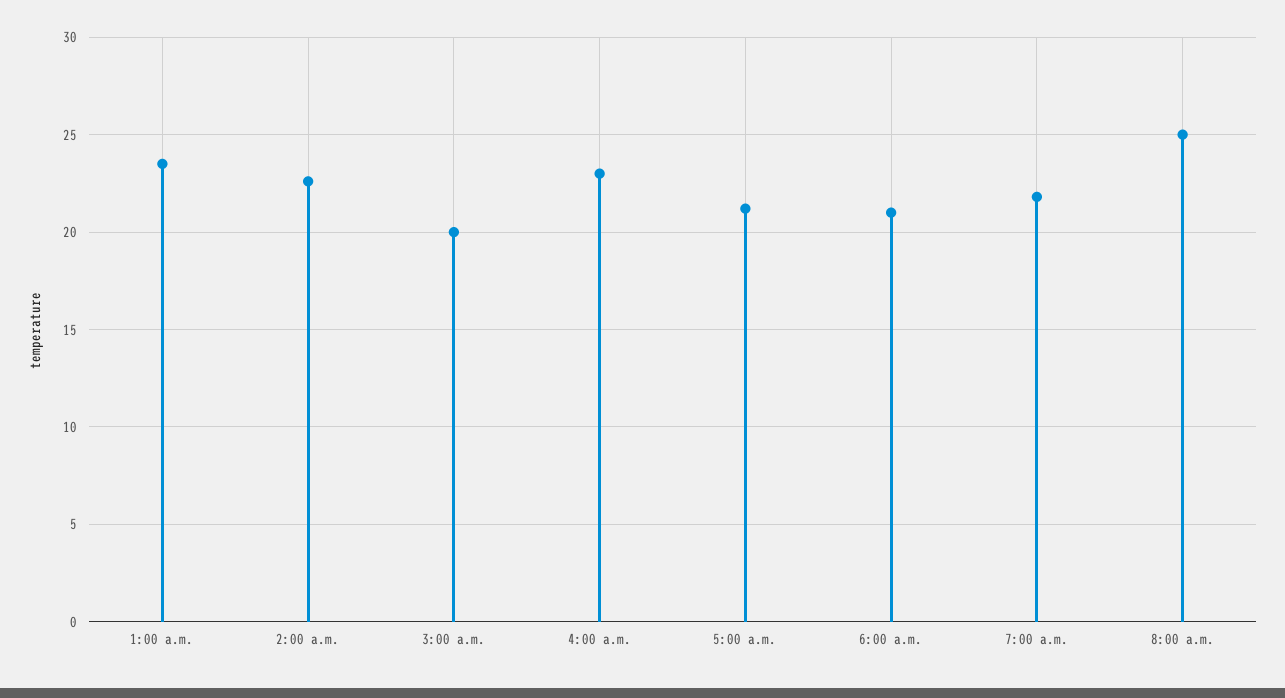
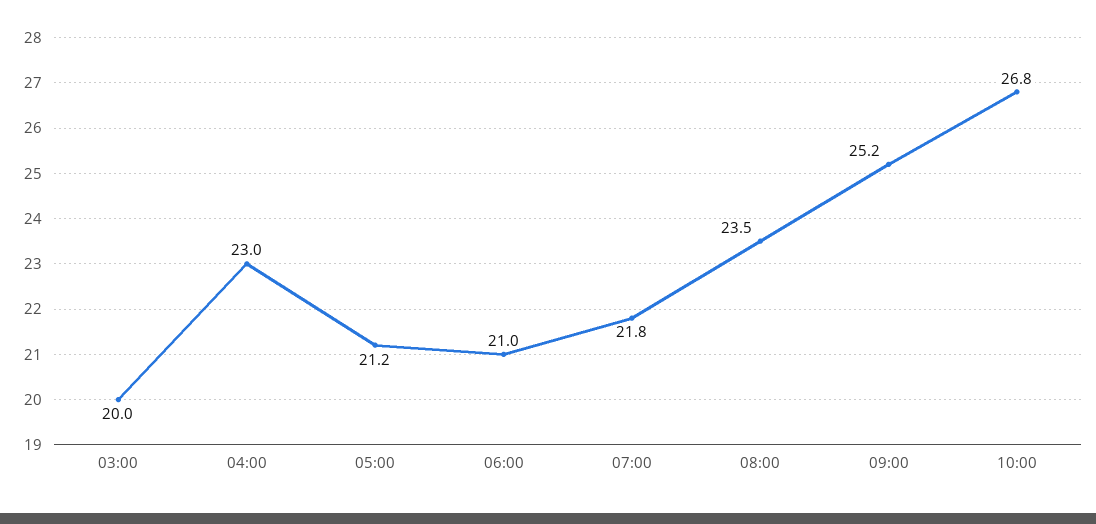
1:00 a.m.: 23.5 -> none
2:00 a.m.: 22.5 -> none
8:00 a.m.: 25 -> 23.5
09:00: none -> 25.2
10:00: none -> 26.8

